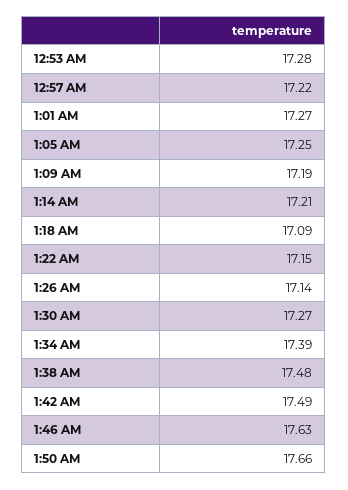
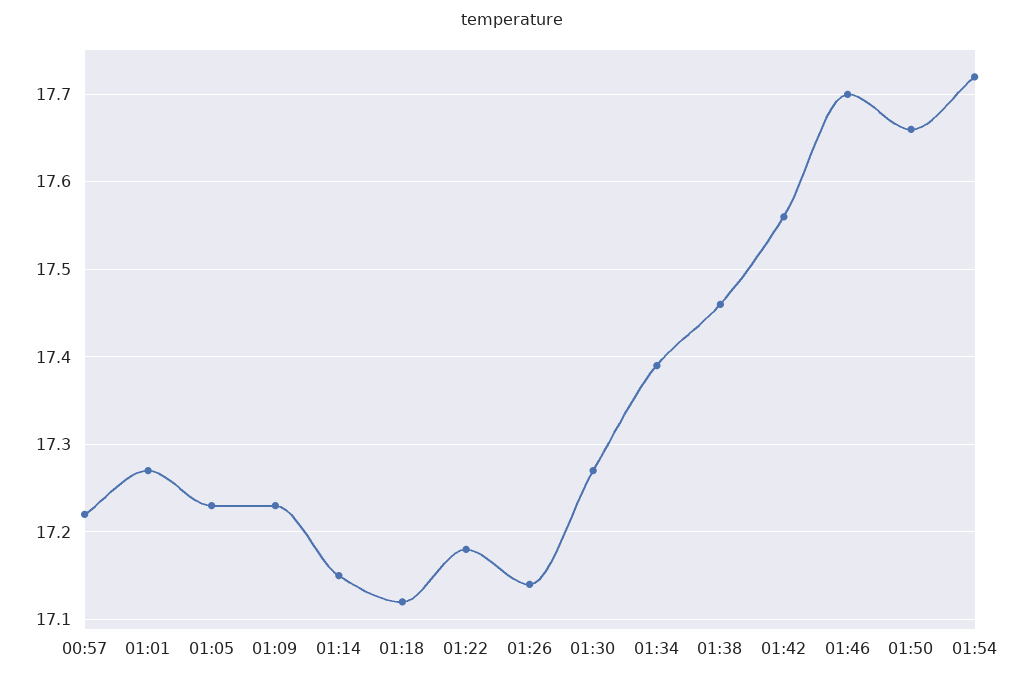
12:53 AM: 17.28 -> none
1:05 AM: 17.25 -> 17.23
1:09 AM: 17.19 -> 17.23
1:14 AM: 17.21 -> 17.15
1:18 AM: 17.09 -> 17.12
1:22 AM: 17.15 -> 17.18
1:38 AM: 17.48 -> 17.46
1:42 AM: 17.49 -> 17.56
1:46 AM: 17.63 -> 17.7
01:54: none -> 17.72

